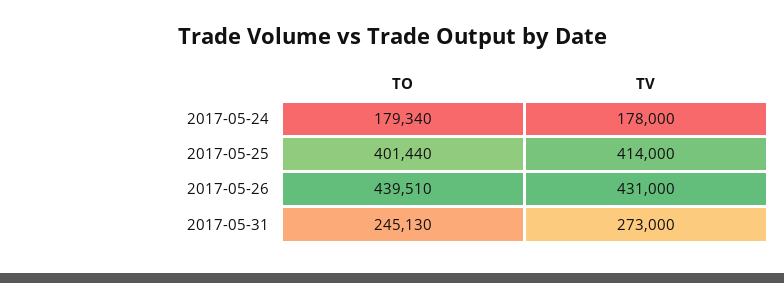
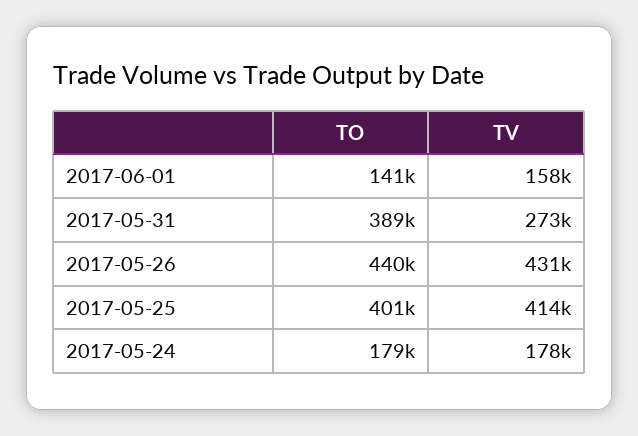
TO, 2017-05-31: 245130 -> 389000
TO, 2017-06-01: none -> 141000
TV, 2017-06-01: none -> 158000

